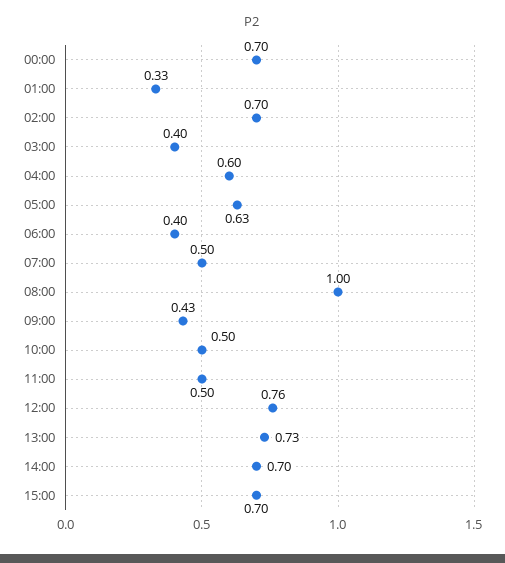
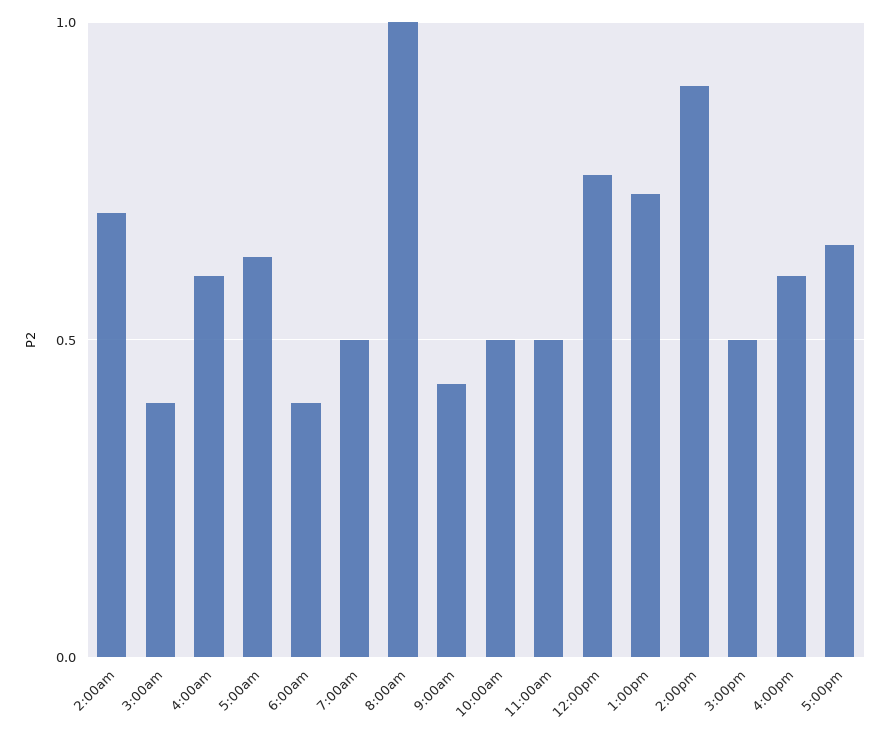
00:00: 0.7 -> none
01:00: 0.33 -> none
14:00: 0.7 -> 0.9
15:00: 0.7 -> 0.5
4:00pm: none -> 0.6
5:00pm: none -> 0.65

